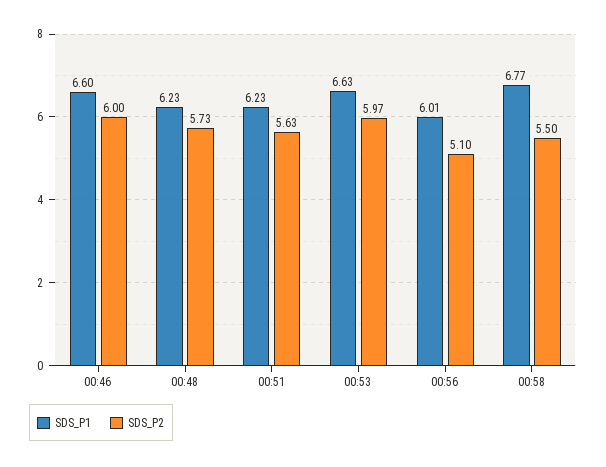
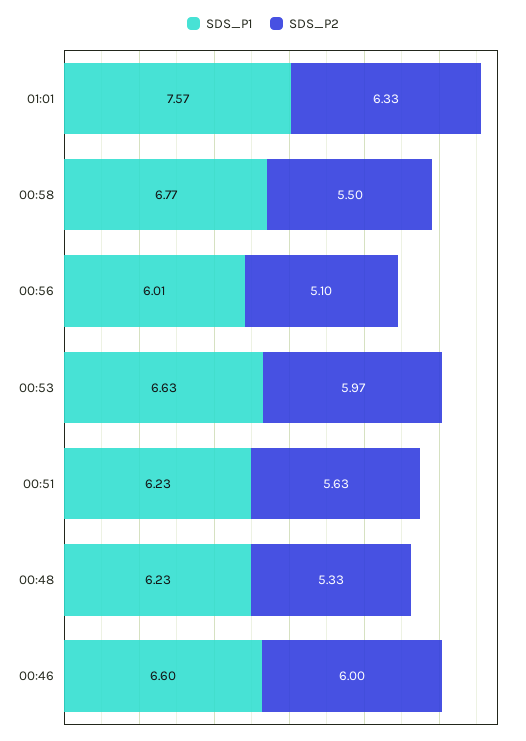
SDS_P2, 00:48: 5.73 -> 5.33
SDS_P1, 01:01: none -> 7.57
SDS_P2, 01:01: none -> 6.33

